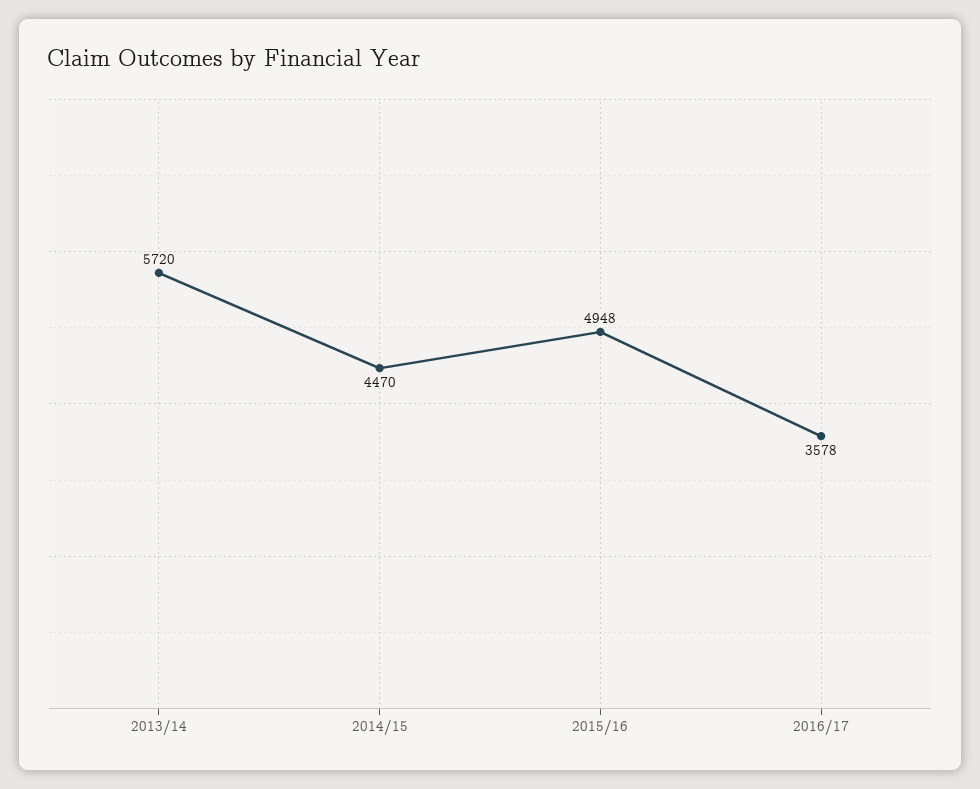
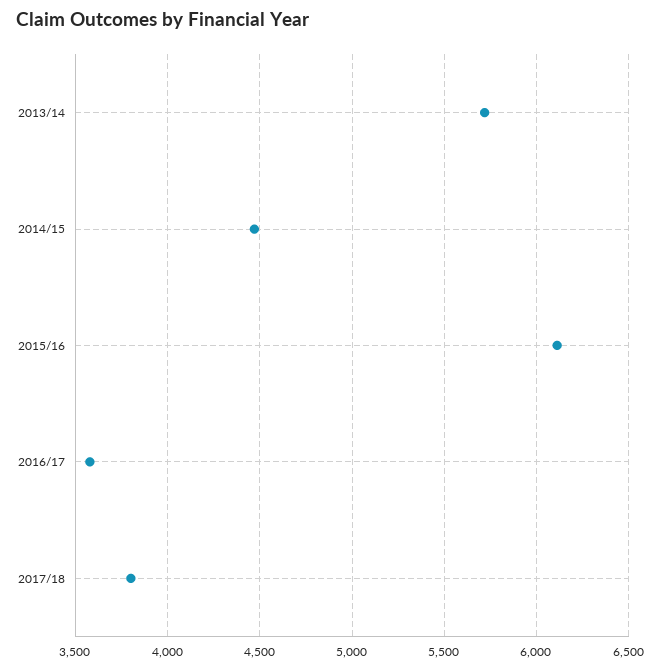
2015/16: 4948 -> 6100
2017/18: none -> 3800

